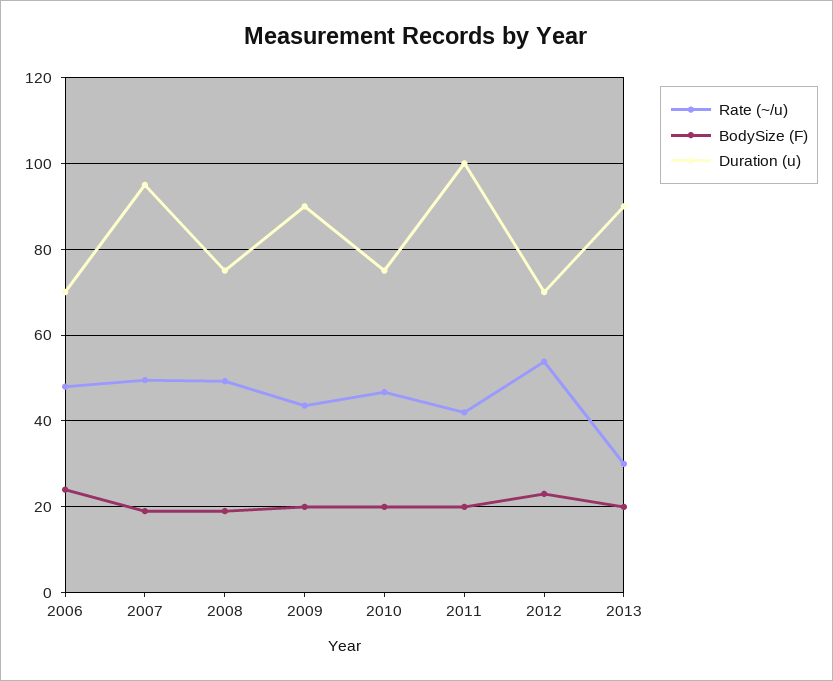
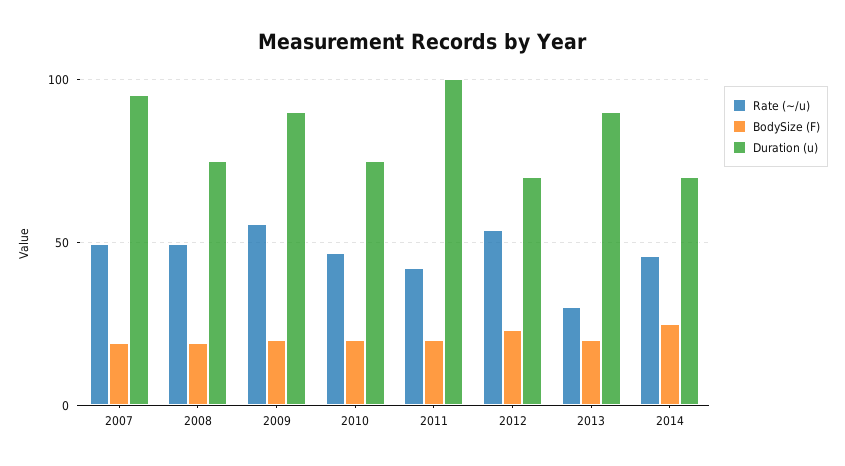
Rate (~/u), 2006: 48 -> none
BodySize (F), 2006: 24 -> none
Duration (u), 2006: 70 -> none
Rate (~/u), 2009: 44 -> 55
Rate (~/u), 2014: none -> 45
BodySize (F), 2014: none -> 25
Duration (u), 2014: none -> 70

